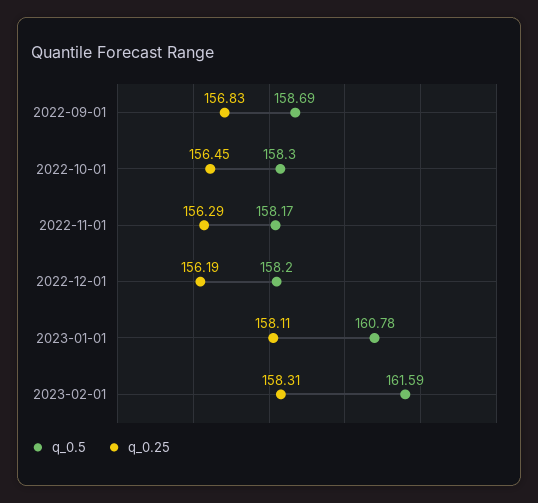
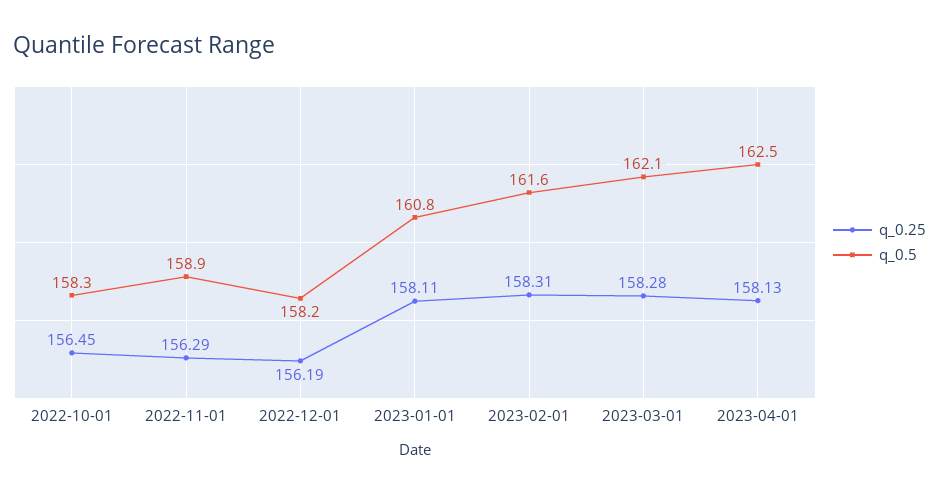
q_0.5, 2022-09-01: 158.69 -> none
q_0.25, 2022-09-01: 156.83 -> none
q_0.5, 2022-11-01: 158.17 -> 158.9
q_0.25, 2023-03-01: none -> 158.28
q_0.5, 2023-03-01: none -> 162.1
q_0.25, 2023-04-01: none -> 158.13
q_0.5, 2023-04-01: none -> 162.5

